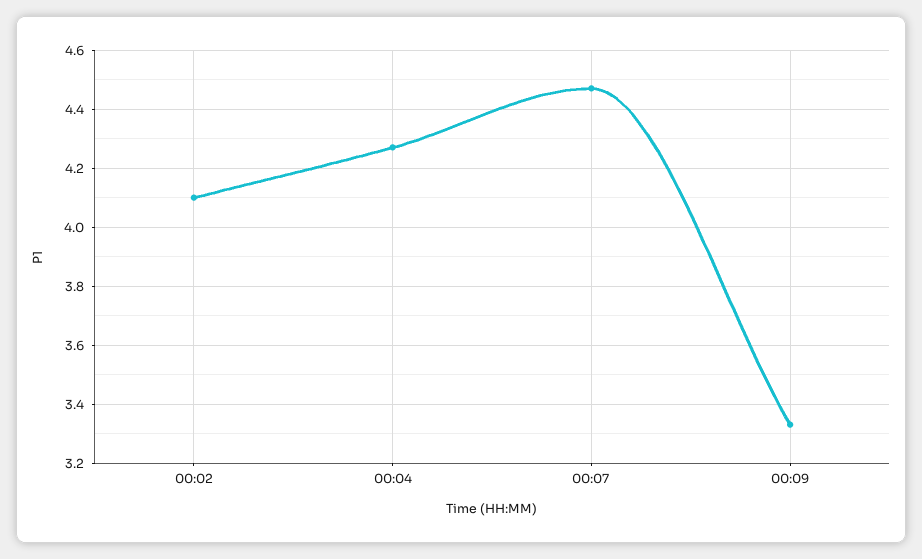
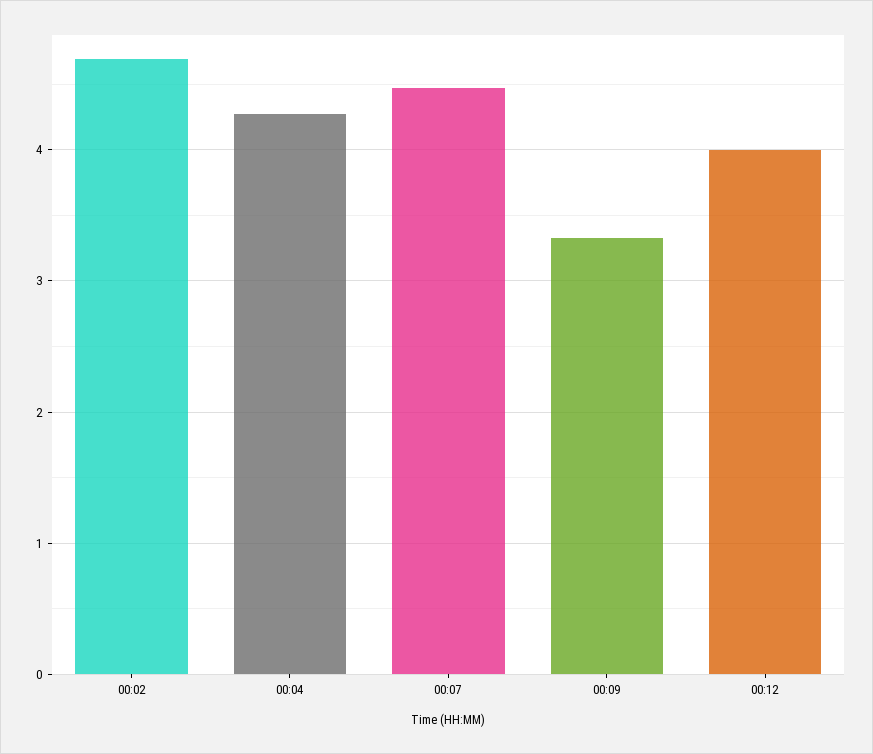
00:02: 4.1 -> 4.7
00:12: none -> 4

